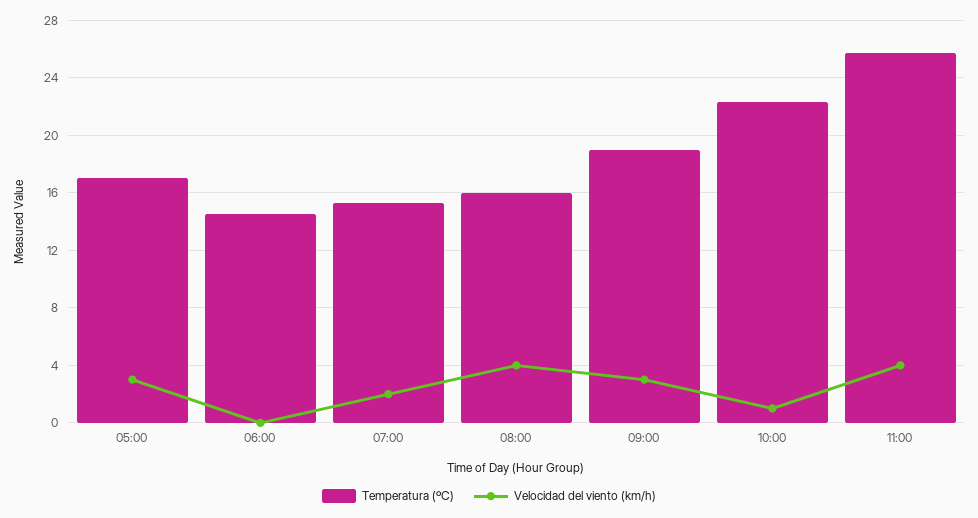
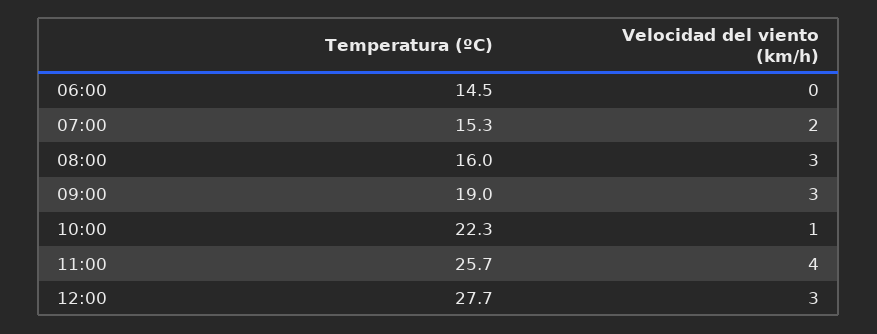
Temperatura (ºC), 05:00: 17 -> none
Velocidad del viento (km/h), 05:00: 3 -> none
Velocidad del viento (km/h), 08:00: 4 -> 3
Temperatura (ºC), 12:00: none -> 27.7
Velocidad del viento (km/h), 12:00: none -> 3

